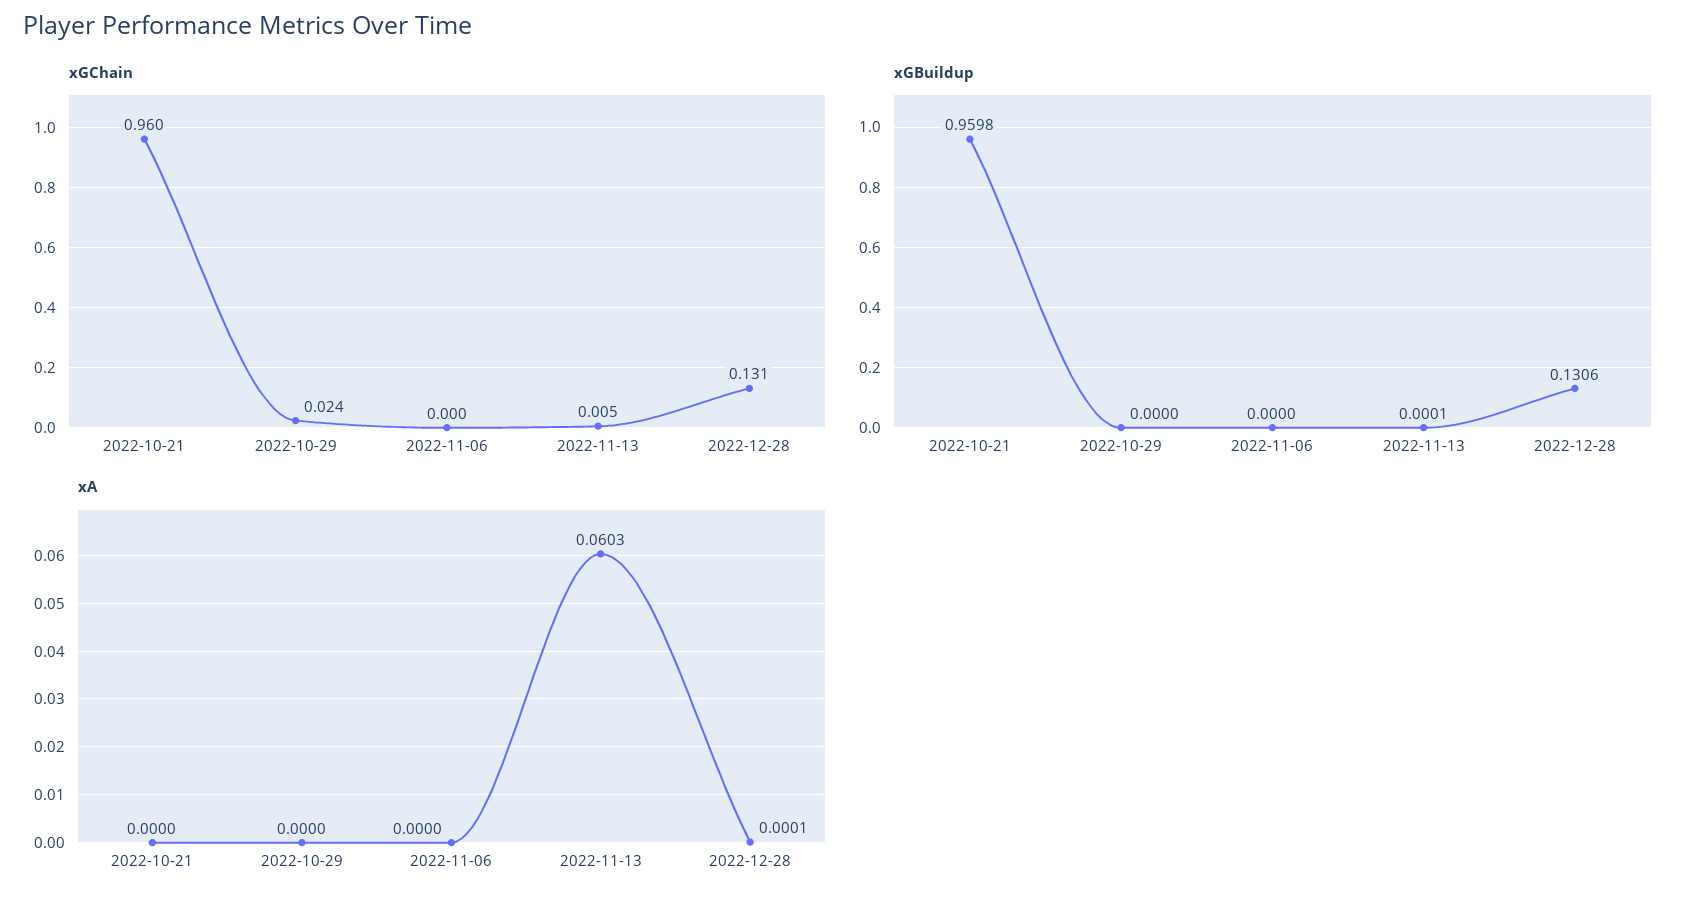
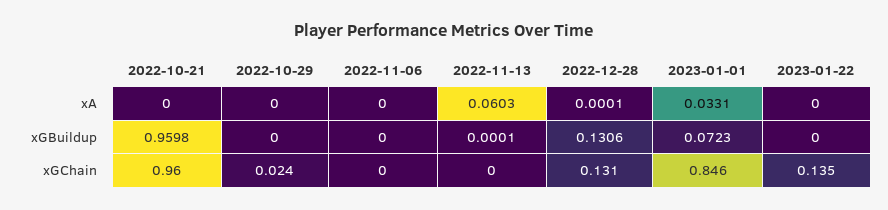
xGChain, 2022-11-13: 0.005 -> 0
xA, 2023-01-01: none -> 0.0331
xA, 2023-01-22: none -> 0
xGBuildup, 2023-01-01: none -> 0.0723
xGBuildup, 2023-01-22: none -> 0
xGChain, 2023-01-01: none -> 0.846
xGChain, 2023-01-22: none -> 0.135

